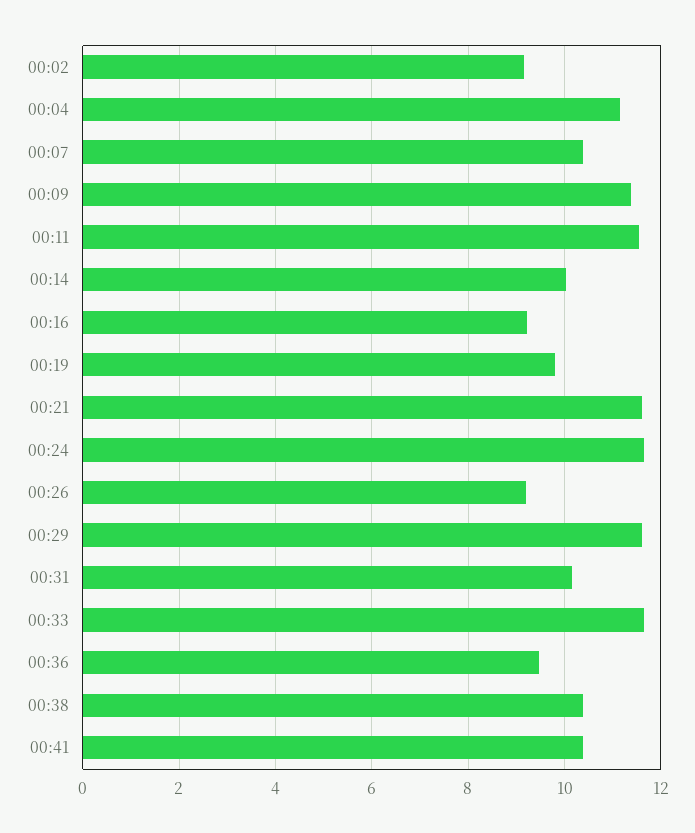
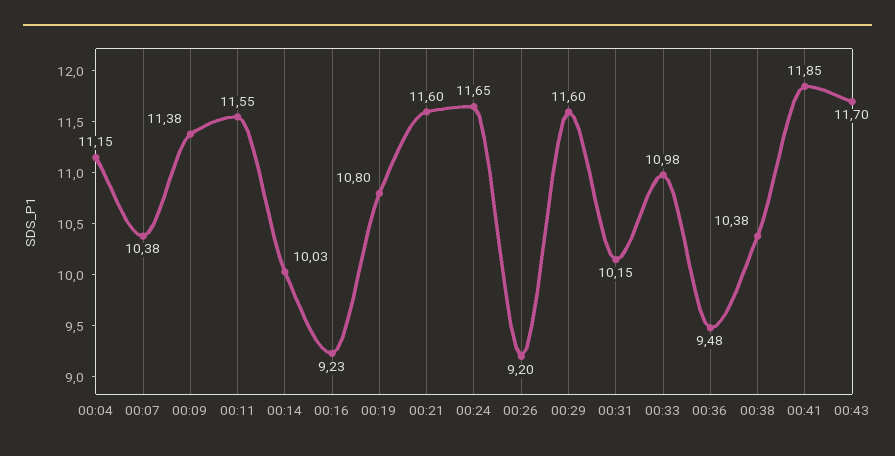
00:02: 9.2 -> none
00:19: 9.8 -> 10.8
00:33: 11.6 -> 10.98
00:41: 10.4 -> 11.85
00:43: none -> 11.7

